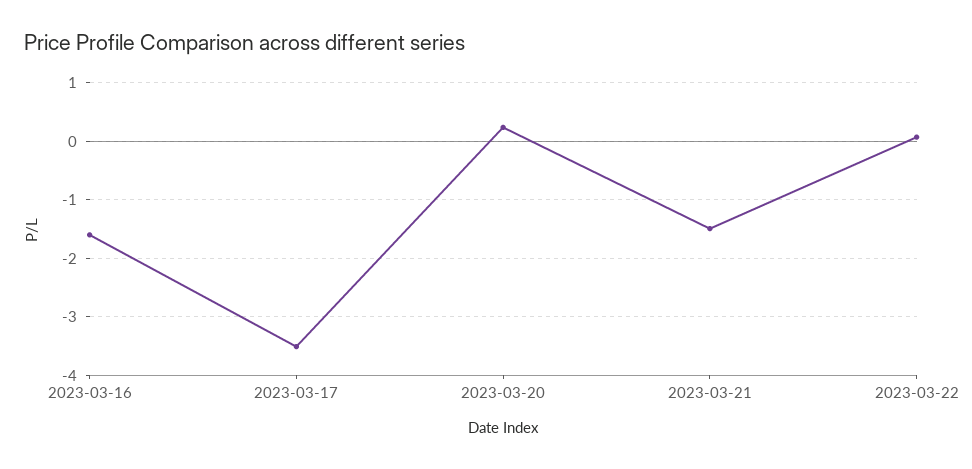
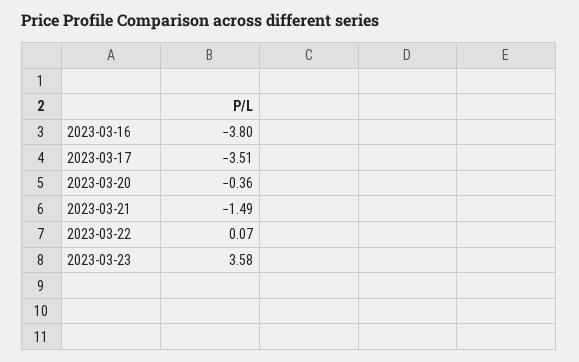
2023-03-16: -1.6 -> -3.8
2023-03-20: 0.2 -> -0.36
2023-03-23: none -> 3.58

